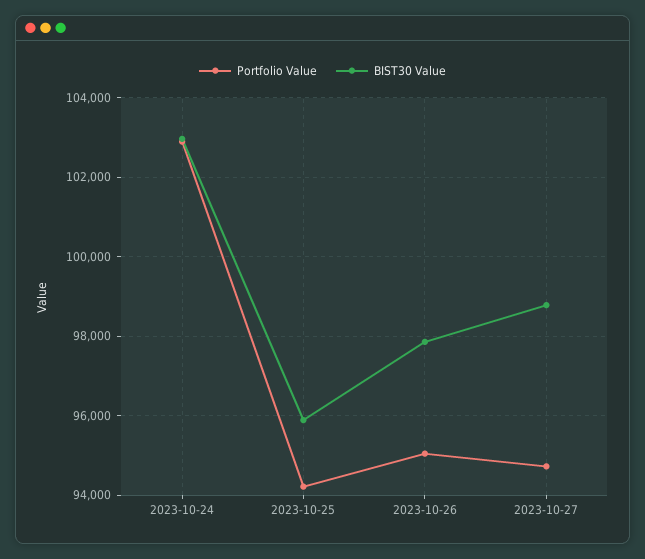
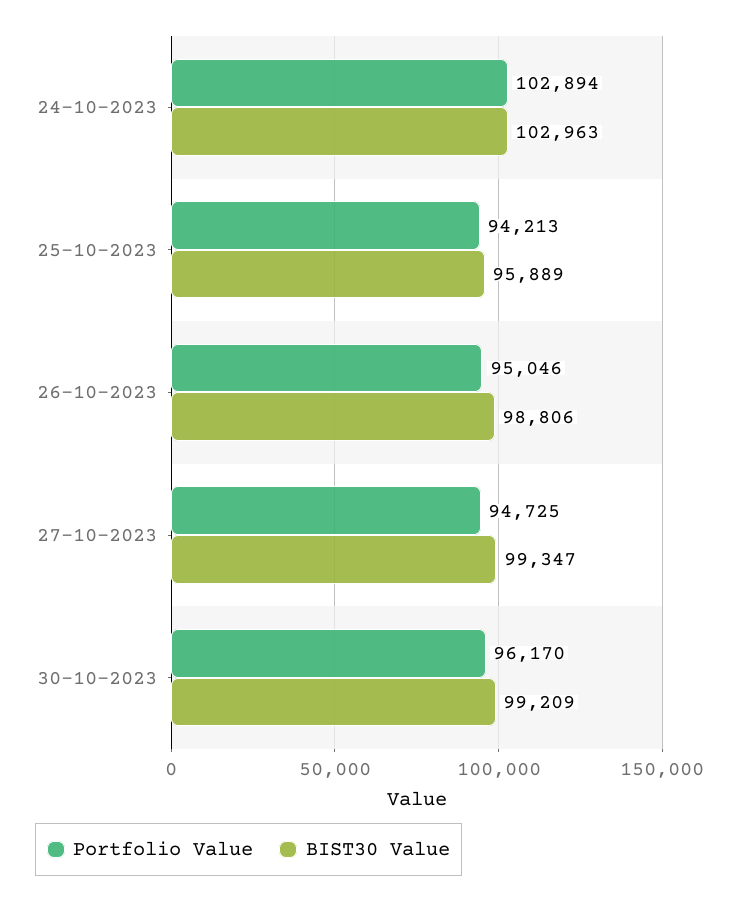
BIST30 Value, 2023-10-26: 97800 -> 98806
BIST30 Value, 2023-10-27: 98800 -> 99347
Portfolio Value, 30-10-2023: none -> 96170
BIST30 Value, 30-10-2023: none -> 99209

